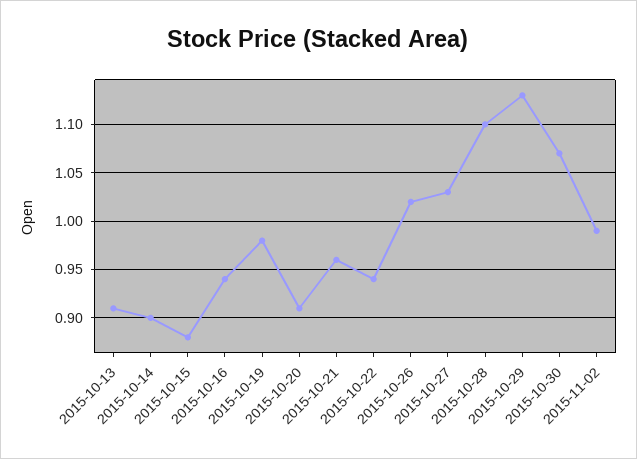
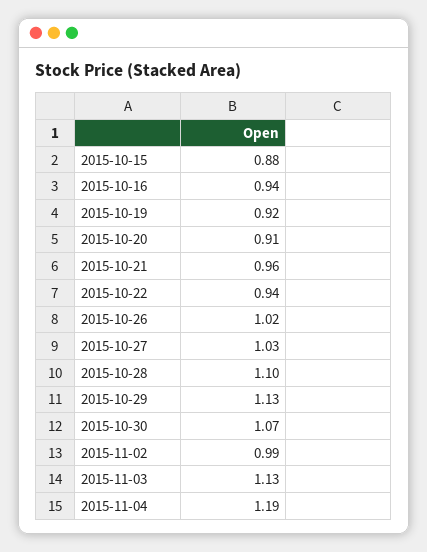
2015-10-13: 0.91 -> none
2015-10-14: 0.9 -> none
2015-10-19: 0.98 -> 0.92
2015-11-03: none -> 1.13
2015-11-04: none -> 1.19

